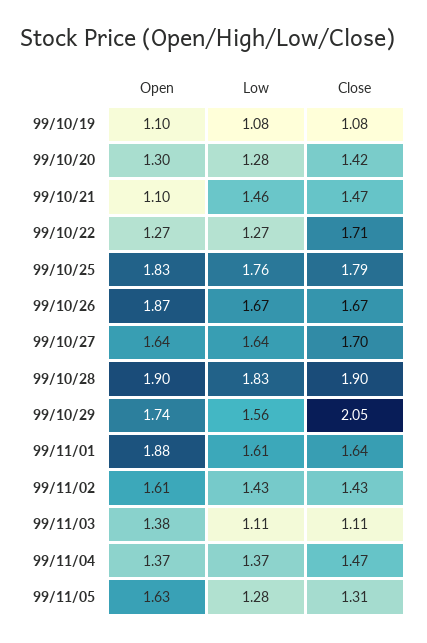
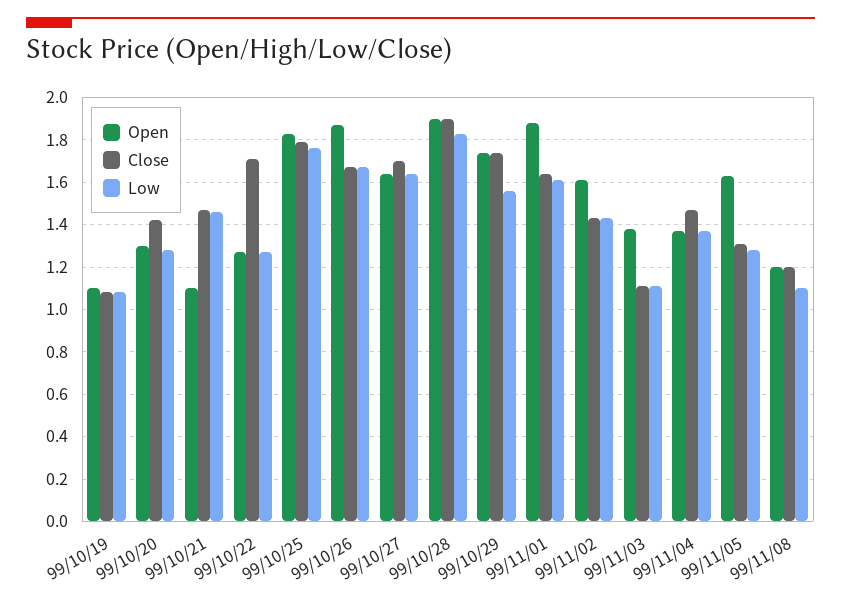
Close, 99/10/29: 2.05 -> 1.75
Open, 99/11/08: none -> 1.2
Close, 99/11/08: none -> 1.2
Low, 99/11/08: none -> 1.1

